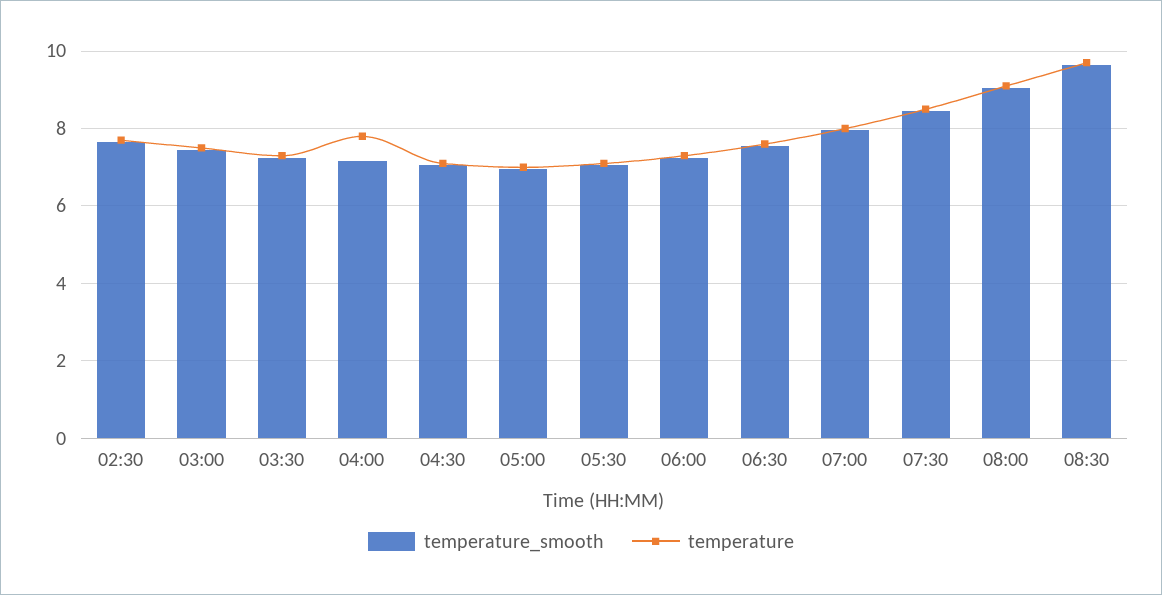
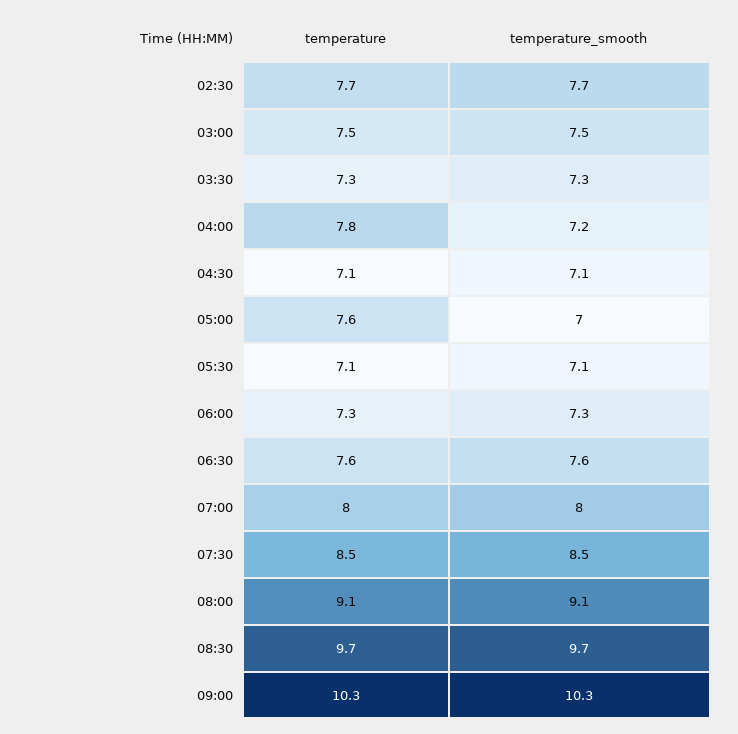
temperature, 05:00: 7 -> 7.6
temperature, 09:00: none -> 10.3
temperature_smooth, 09:00: none -> 10.3

